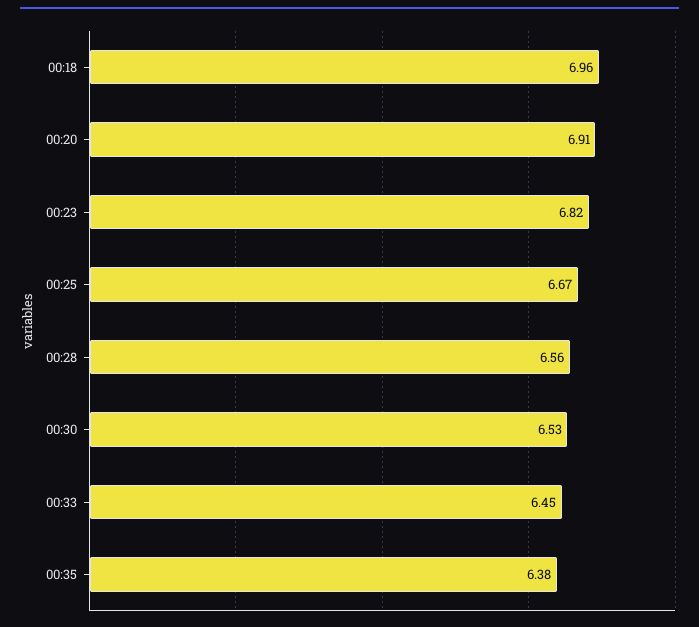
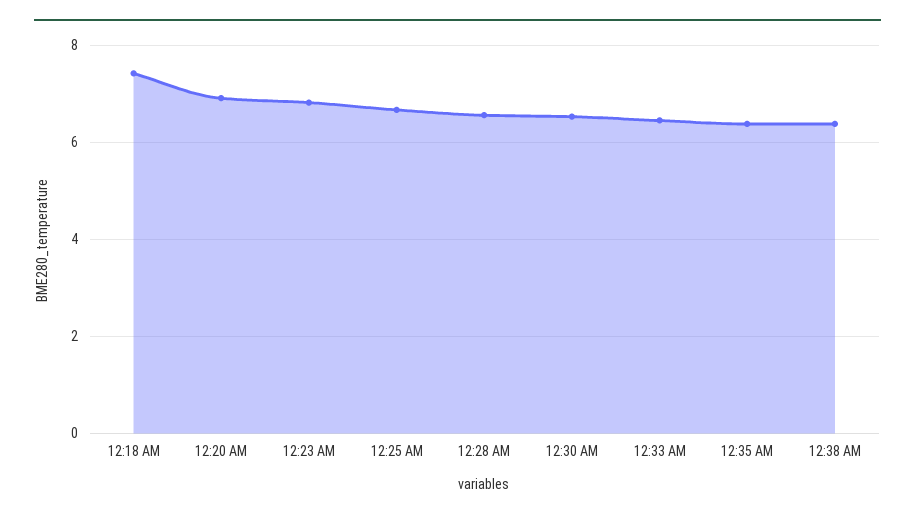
00:18: 6.96 -> 7.4
12:38 AM: none -> 6.4

